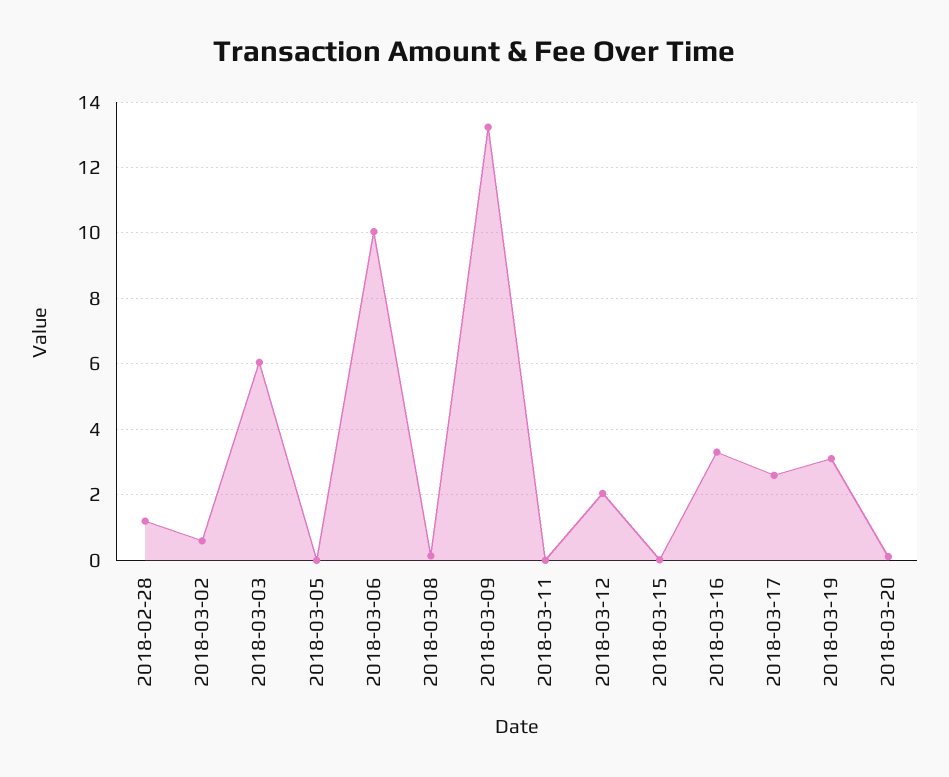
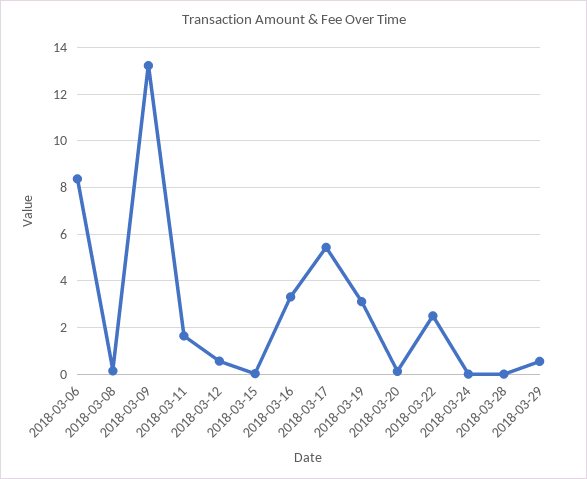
2018-02-28: 1.2 -> none
2018-03-02: 0.6 -> none
2018-03-03: 6 -> none
2018-03-05: 0 -> none
2018-03-06: 10 -> 8.5
2018-03-11: 0 -> 1.5
2018-03-12: 2 -> 0.5
2018-03-17: 2.6 -> 5.5
2018-03-22: none -> 2.5
2018-03-24: none -> 0
2018-03-28: none -> 0
2018-03-29: none -> 0.5

